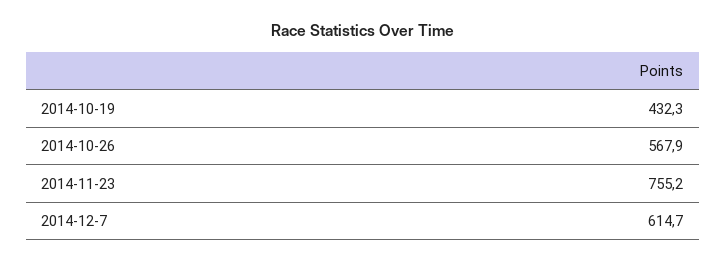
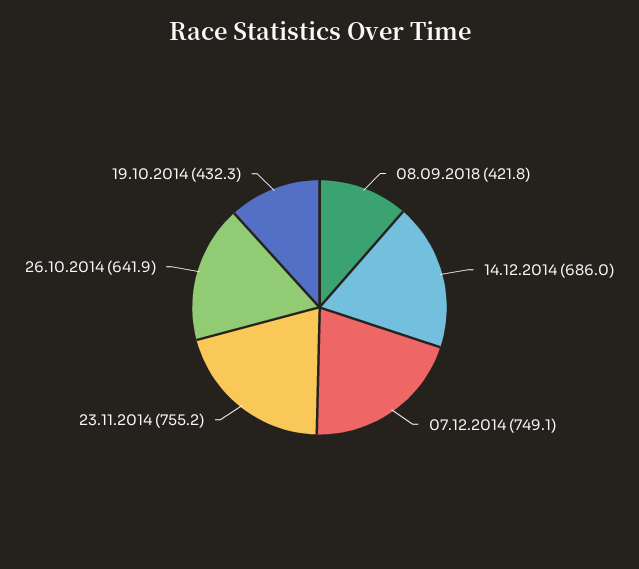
2014-10-26: 567.9 -> 641.9
2014-12-7: 614.7 -> 749.1
08.09.2018: none -> 421.8
14.12.2014: none -> 686

